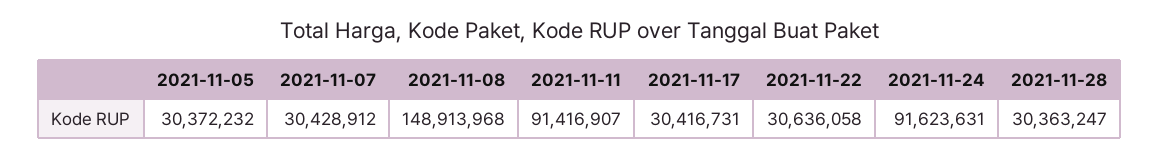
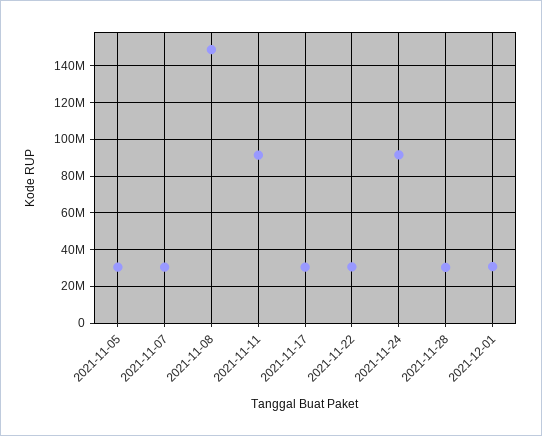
2021-12-01: none -> 30000000

